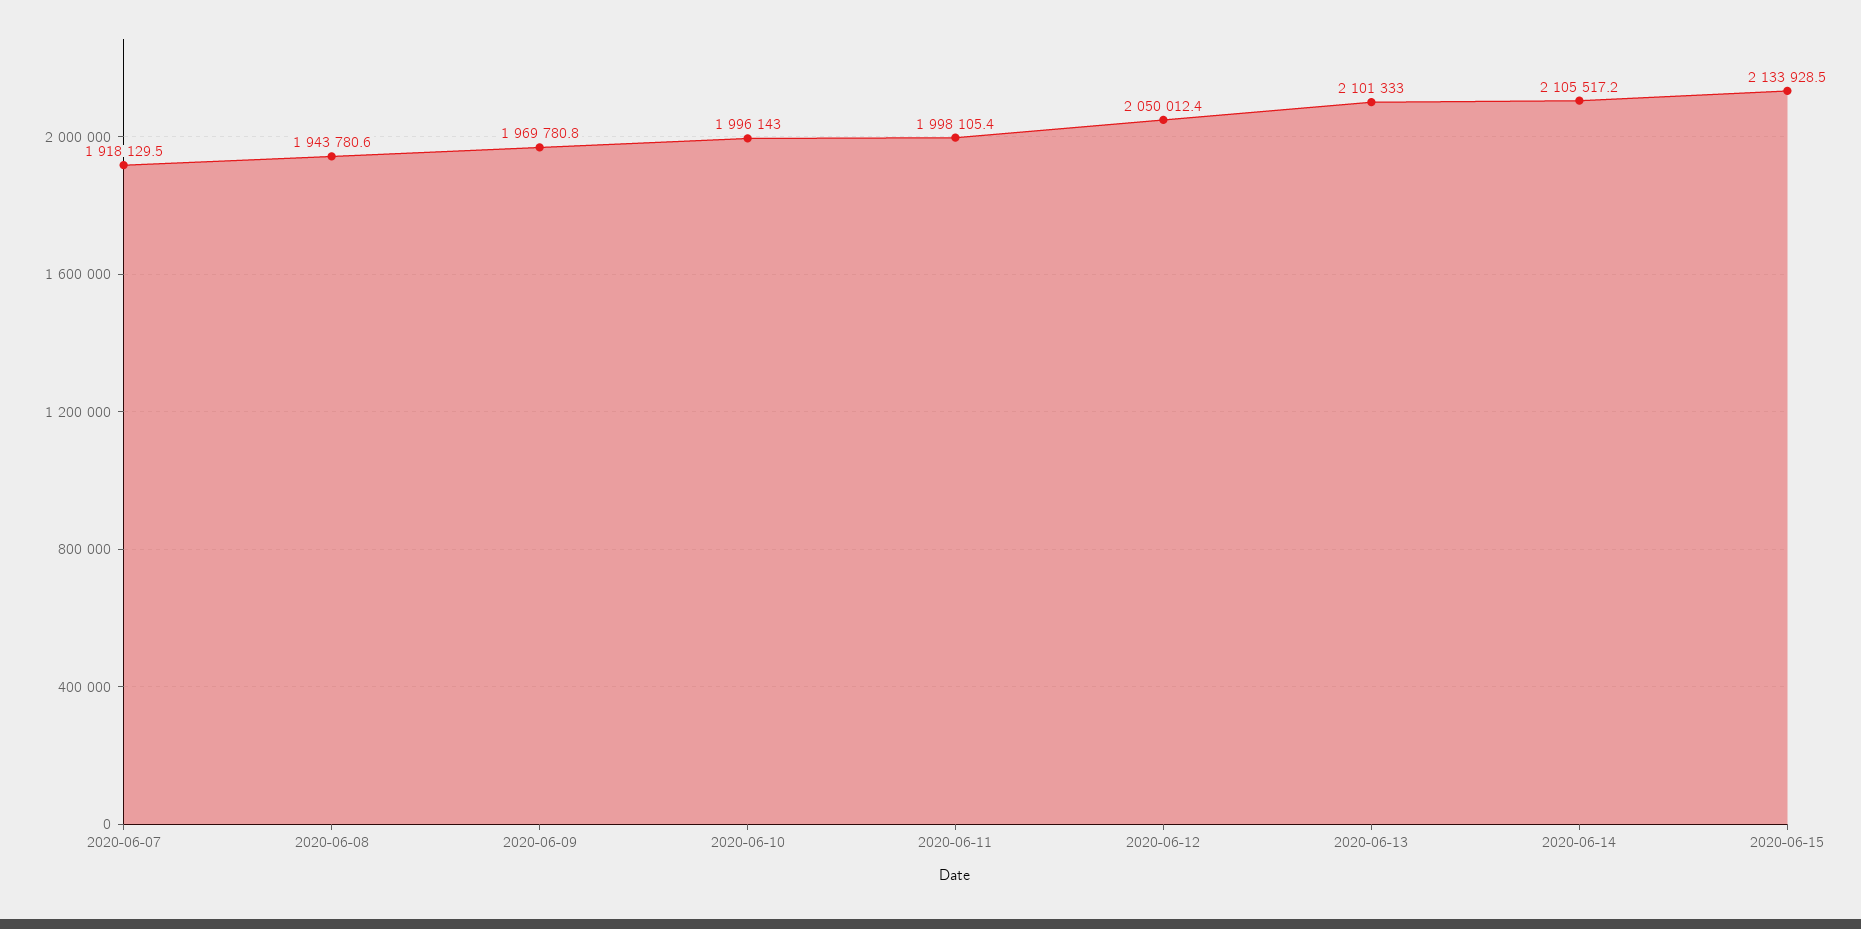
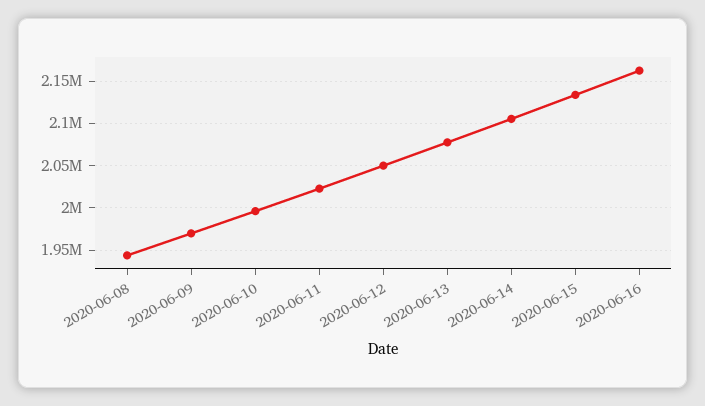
2020-06-07: 1918129.5 -> none
2020-06-11: 1998105.4 -> 2020000
2020-06-13: 2101333 -> 2080000
2020-06-16: none -> 2160000

